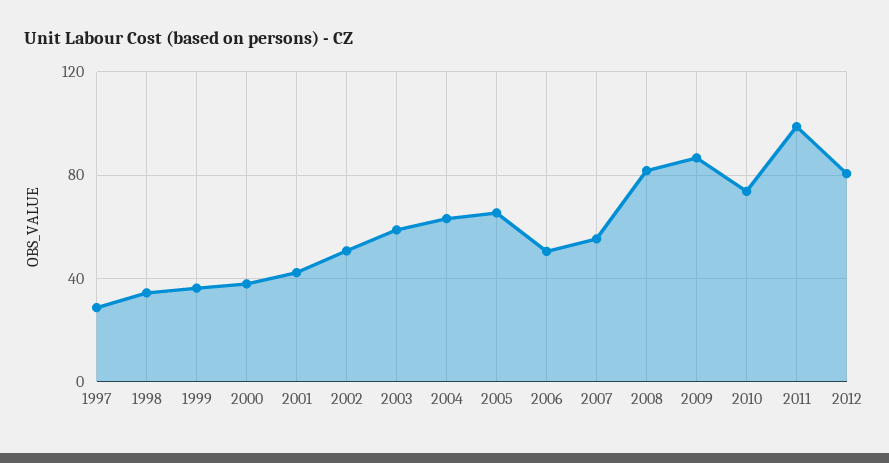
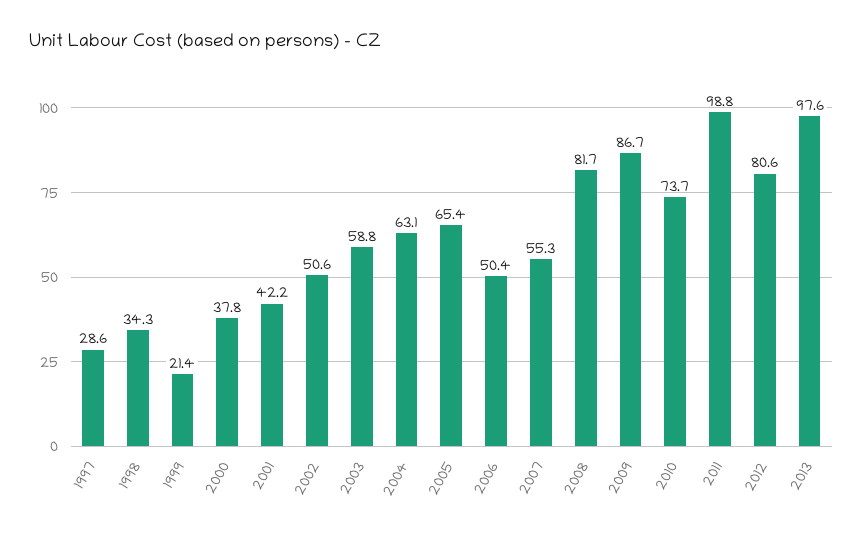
1999: 35 -> 21.4
2013: none -> 97.6

